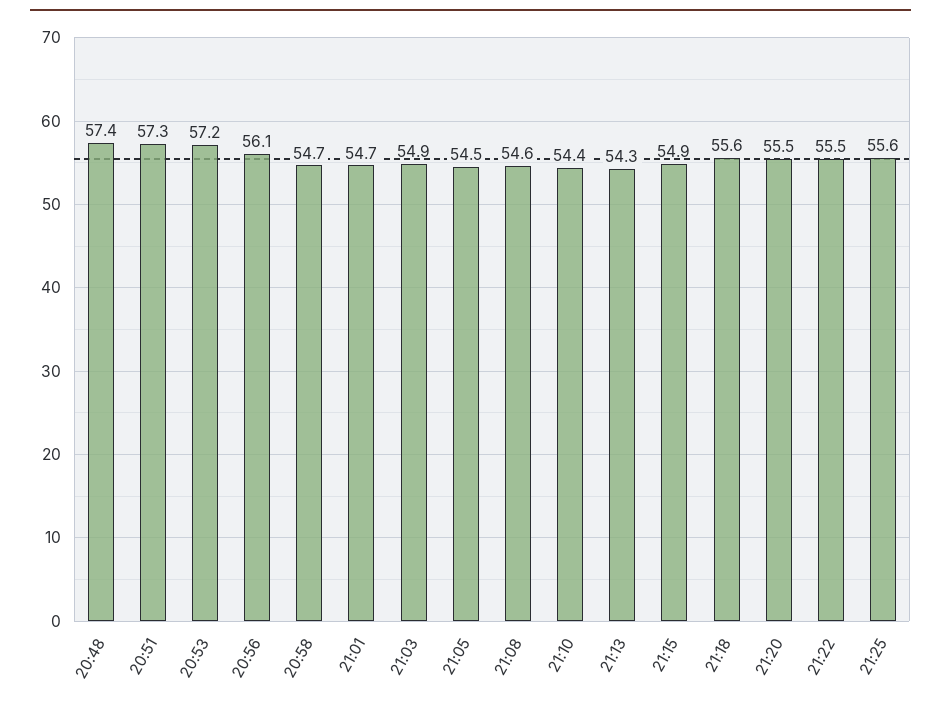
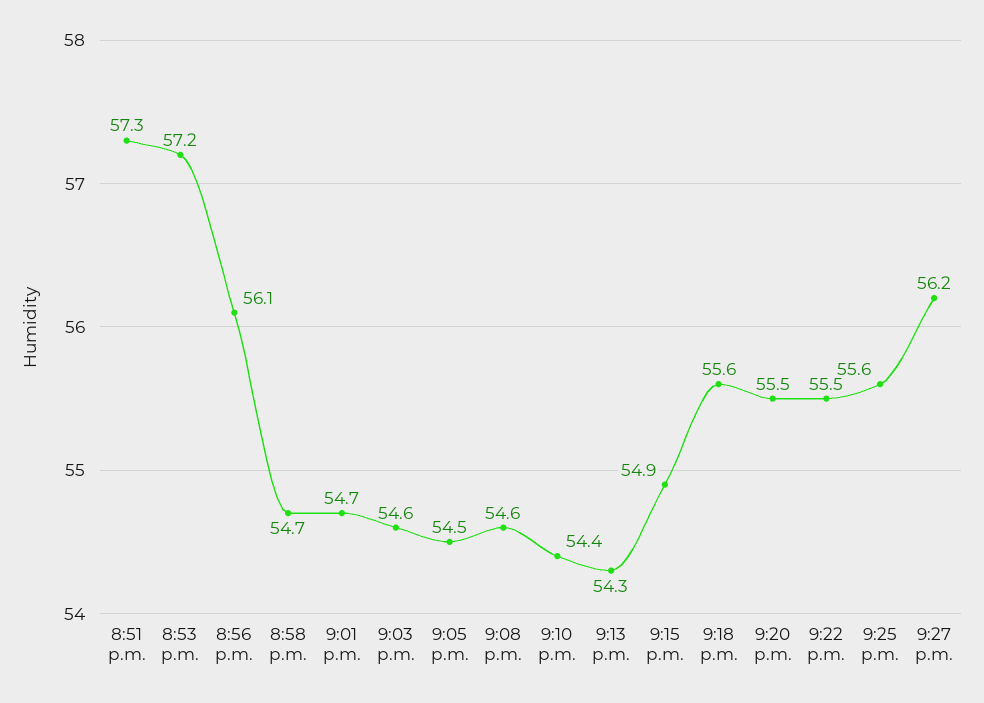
20:48: 57.4 -> none
21:03: 54.9 -> 54.6
9:27 p.m.: none -> 56.2

